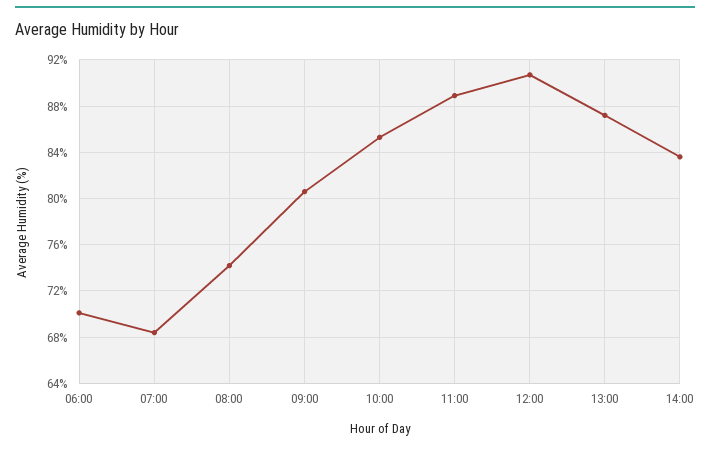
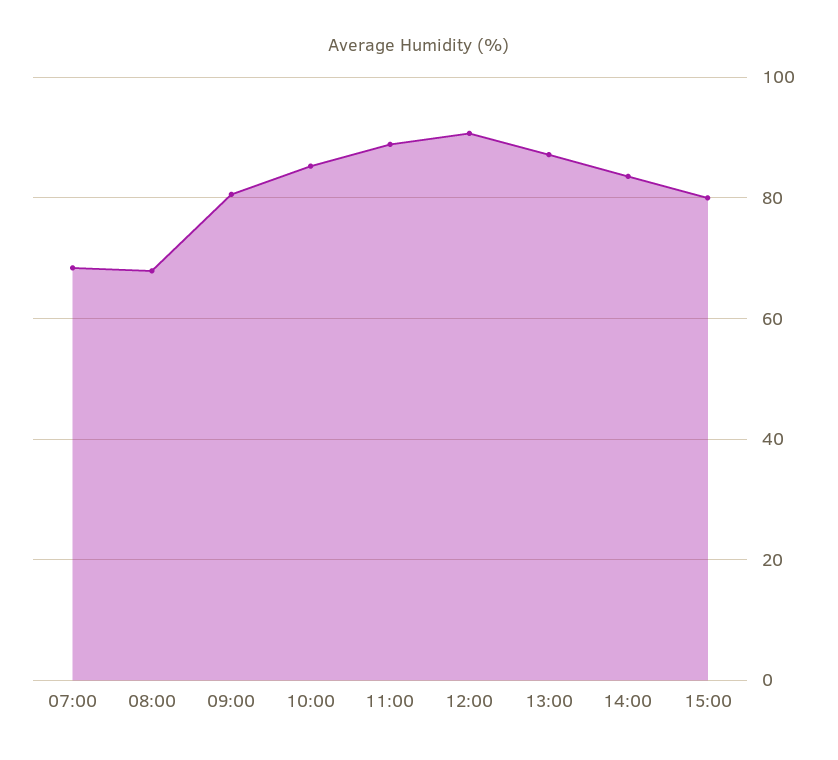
06:00: 70 -> none
08:00: 74 -> 68
15:00: none -> 80

